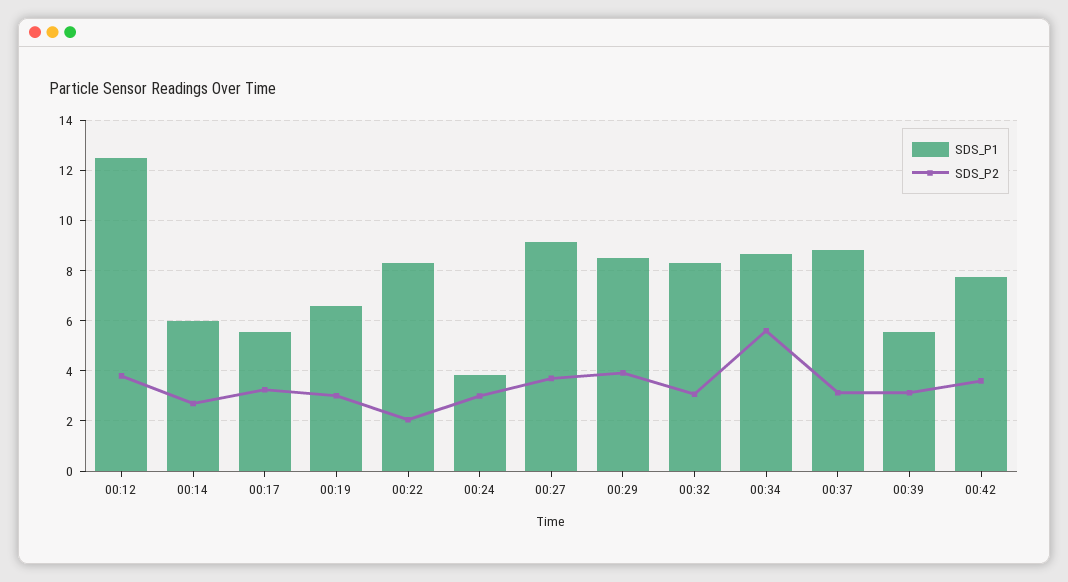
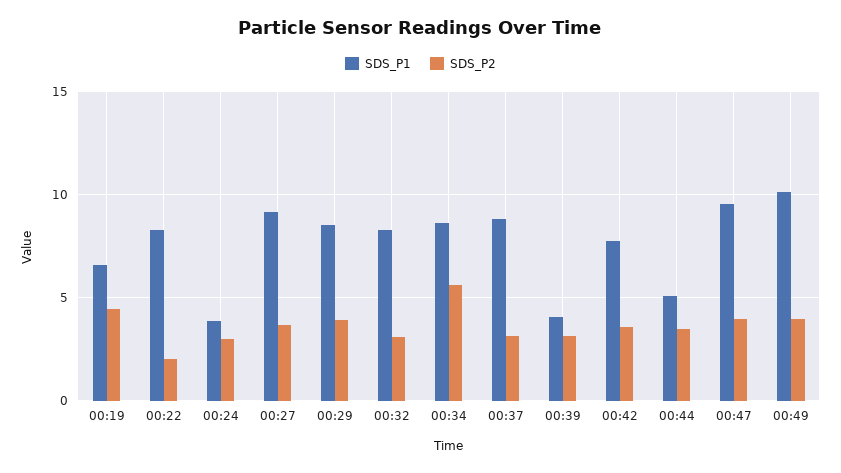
SDS_P1, 00:12: 12.5 -> none
SDS_P2, 00:12: 3.75 -> none
SDS_P1, 00:14: 6 -> none
SDS_P2, 00:14: 2.75 -> none
SDS_P1, 00:17: 5.5 -> none
SDS_P2, 00:17: 3.25 -> none
SDS_P2, 00:19: 3 -> 4.5
SDS_P1, 00:39: 5.5 -> 4
SDS_P1, 00:44: none -> 5
SDS_P2, 00:44: none -> 3.5
SDS_P1, 00:47: none -> 9.5
SDS_P2, 00:47: none -> 4
SDS_P1, 00:49: none -> 10
SDS_P2, 00:49: none -> 4

